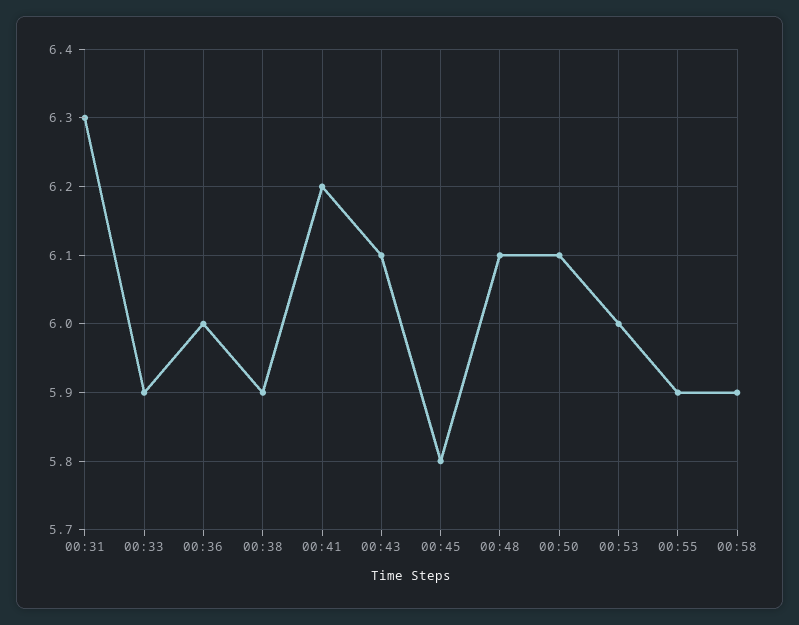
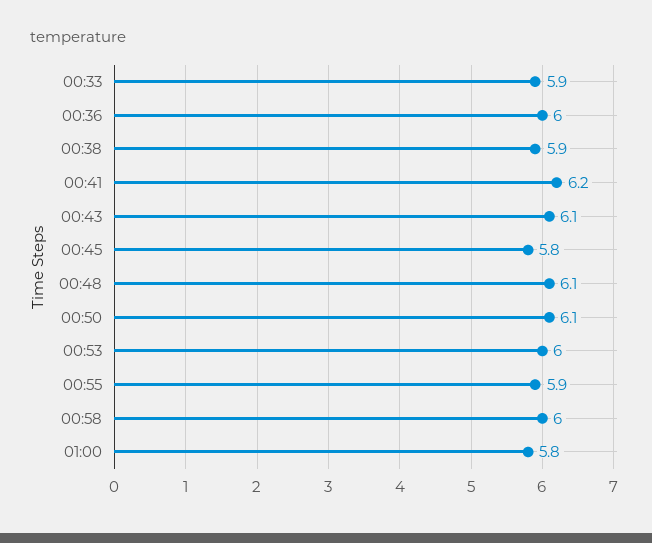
00:31: 6.3 -> none
00:58: 5.9 -> 6
01:00: none -> 5.8

